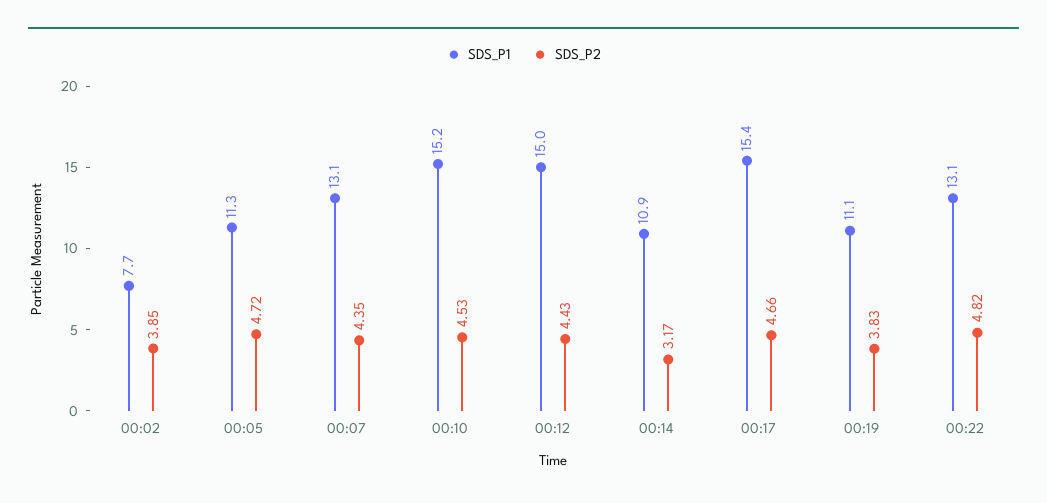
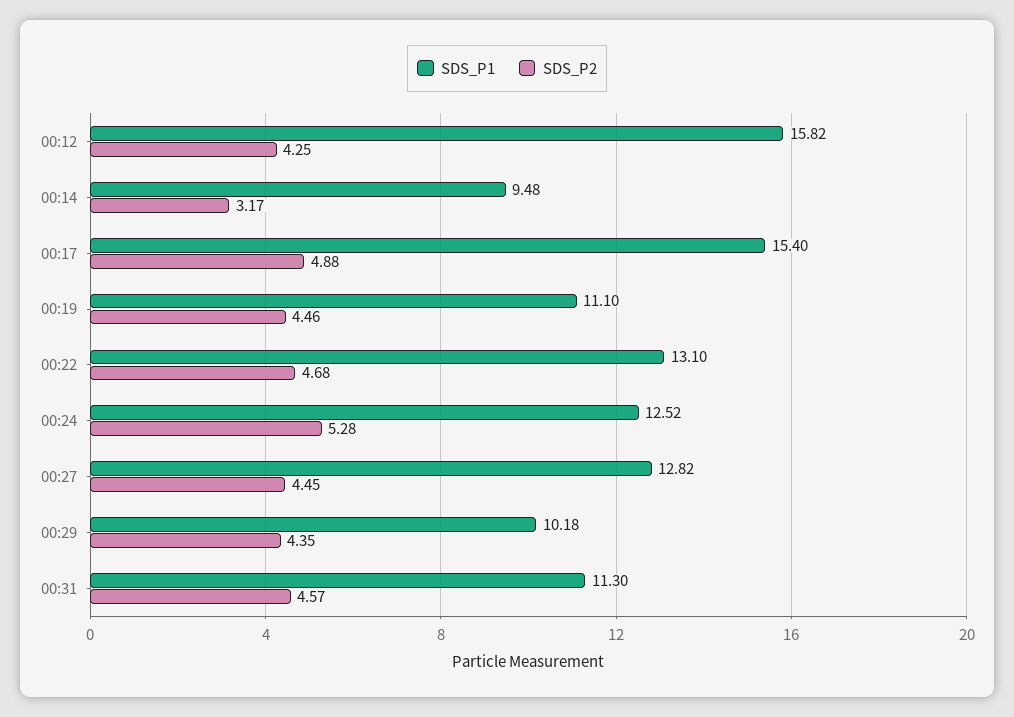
SDS_P1, 00:02: 7.7 -> none
SDS_P2, 00:02: 3.85 -> none
SDS_P1, 00:05: 11.3 -> none
SDS_P2, 00:05: 4.72 -> none
SDS_P1, 00:07: 13.1 -> none
SDS_P2, 00:07: 4.35 -> none
SDS_P1, 00:10: 15.2 -> none
SDS_P2, 00:10: 4.53 -> none
SDS_P1, 00:12: 15 -> 15.82
SDS_P2, 00:12: 4.43 -> 4.25
SDS_P1, 00:14: 10.9 -> 9.48
SDS_P2, 00:17: 4.66 -> 4.88
SDS_P2, 00:19: 3.83 -> 4.46
SDS_P2, 00:22: 4.82 -> 4.68
SDS_P1, 00:24: none -> 12.52
SDS_P2, 00:24: none -> 5.28
SDS_P1, 00:27: none -> 12.82
SDS_P2, 00:27: none -> 4.45
SDS_P1, 00:29: none -> 10.18
SDS_P2, 00:29: none -> 4.35
SDS_P1, 00:31: none -> 11.3
SDS_P2, 00:31: none -> 4.57

